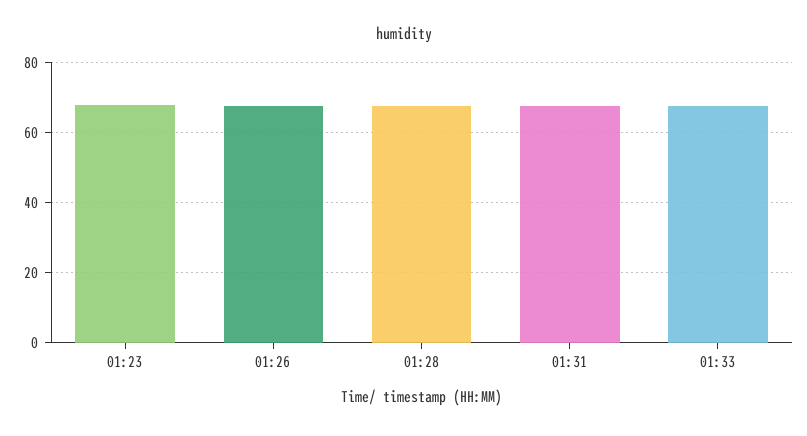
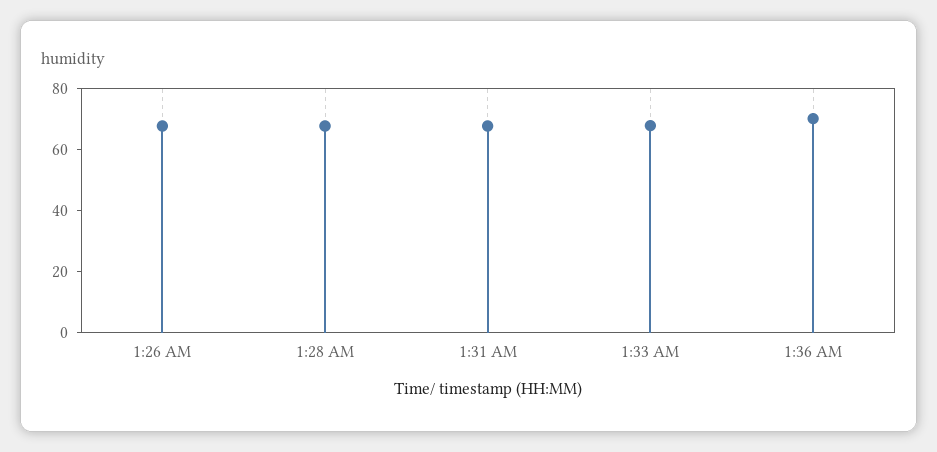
01:23: 68 -> none
1:36 AM: none -> 70

